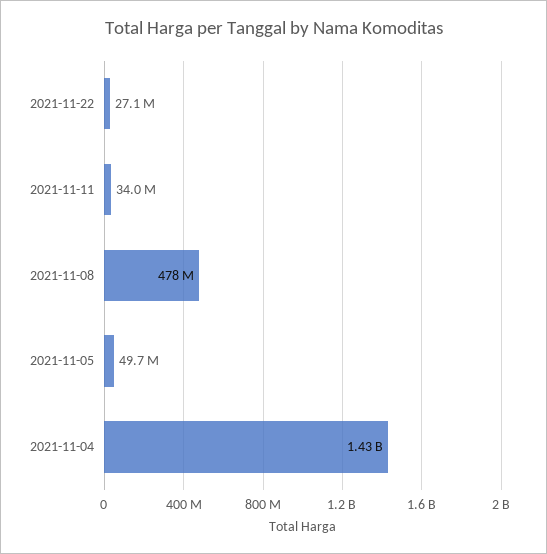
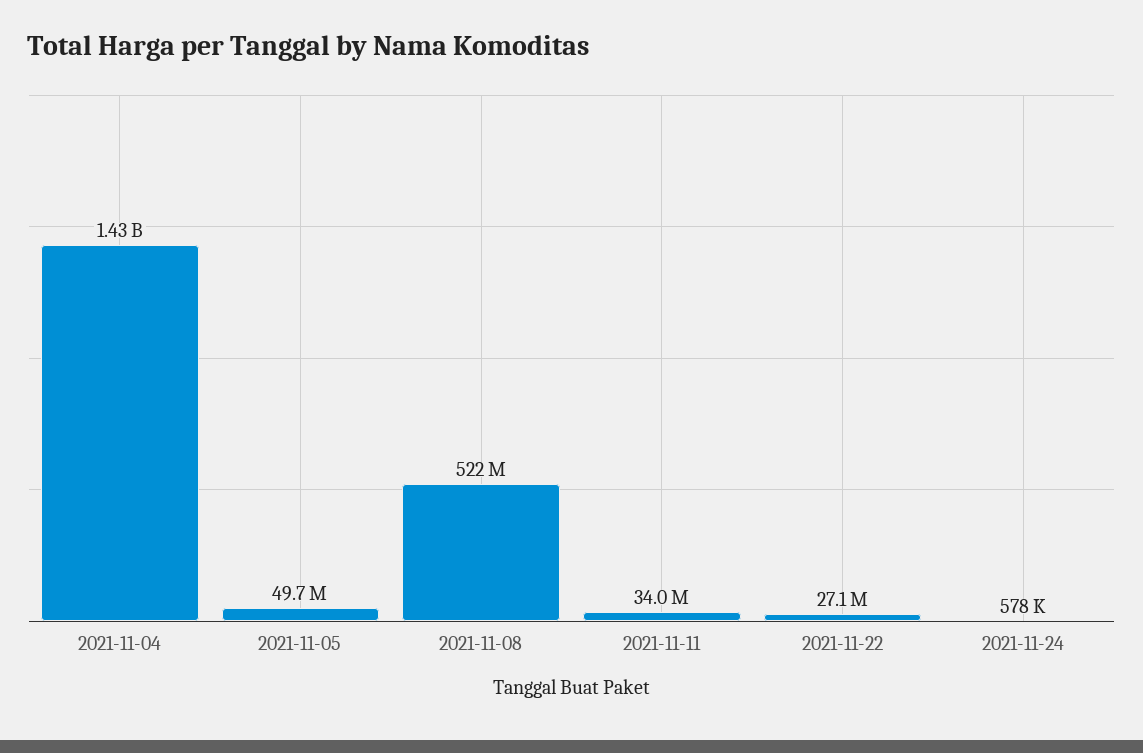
2021-11-08: 478000000 -> 522000000
2021-11-24: none -> 578000

